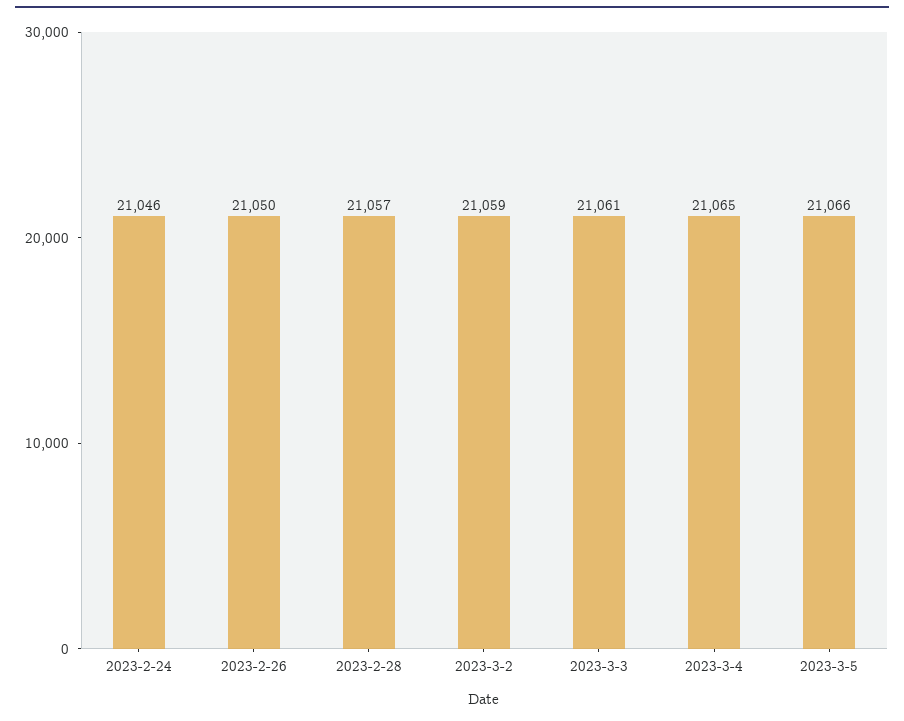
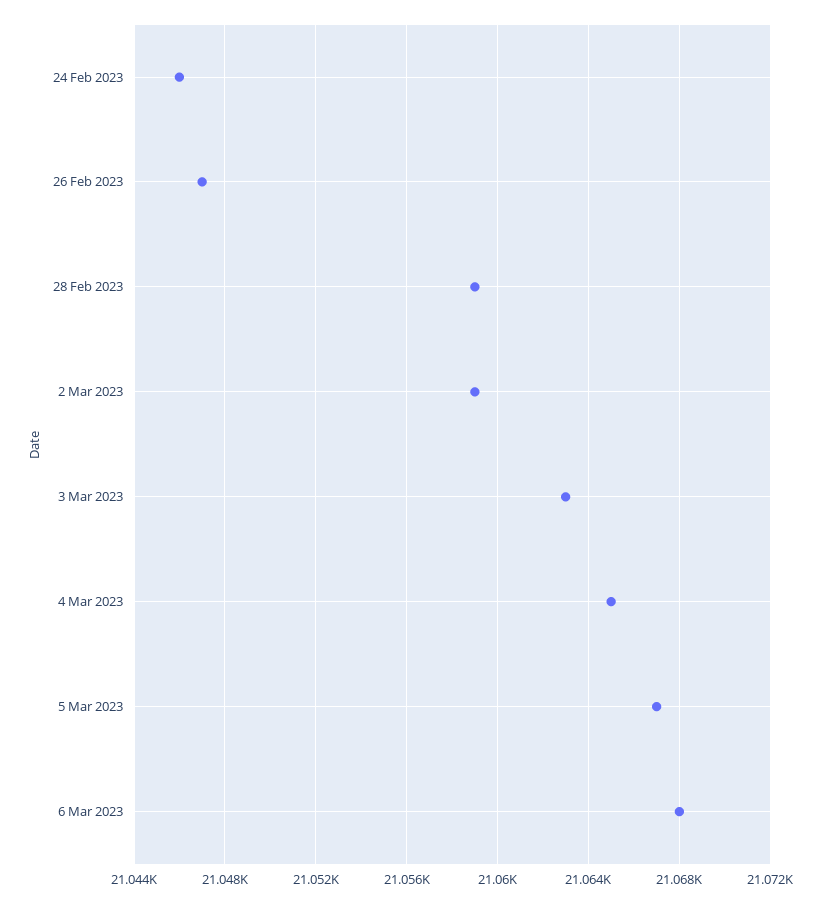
2023-2-26: 21050 -> 21047
2023-2-28: 21057 -> 21059
2023-3-3: 21061 -> 21063
2023-3-5: 21066 -> 21067
6 Mar 2023: none -> 21068

